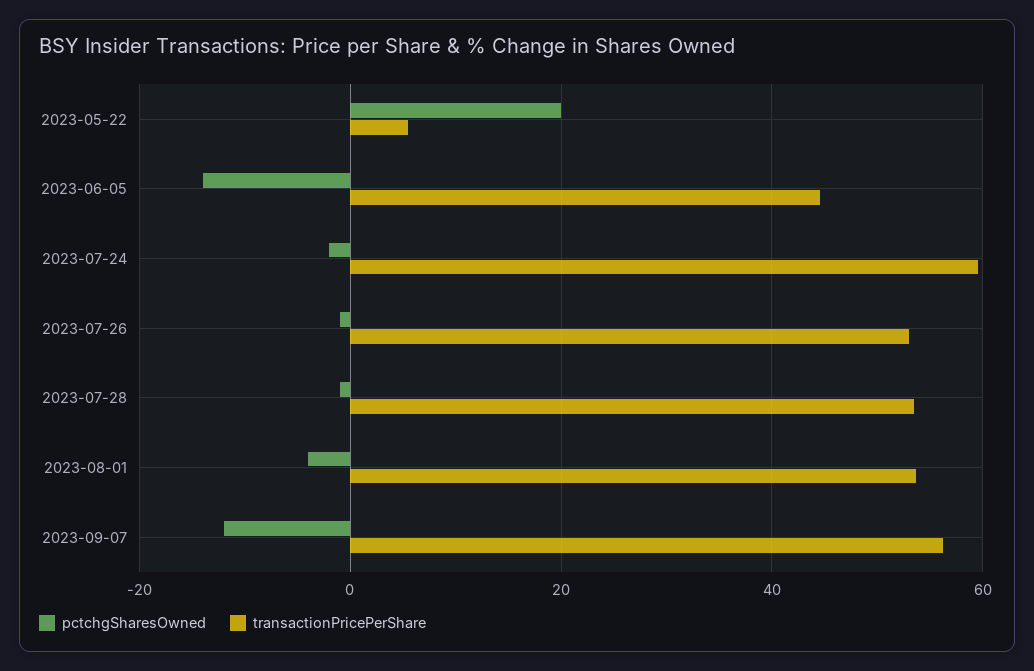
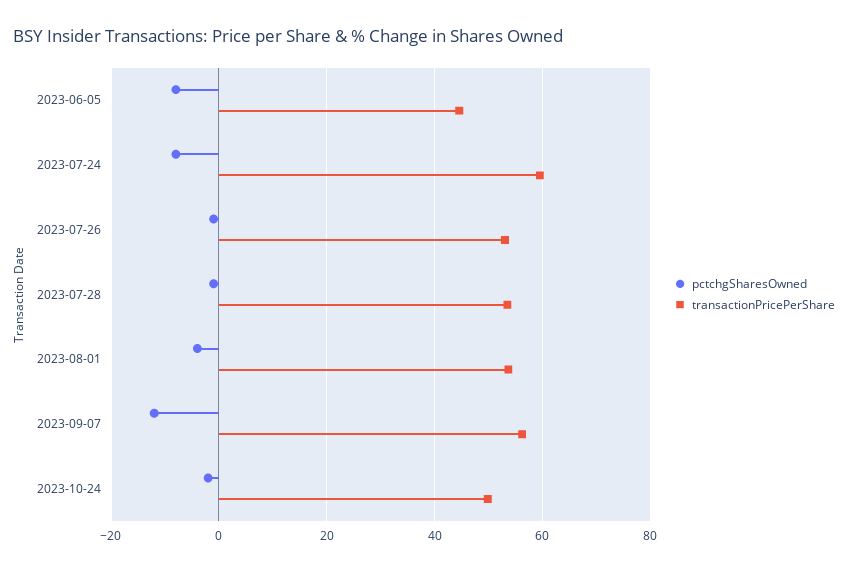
pctchgSharesOwned, 2023-05-22: 20 -> none
transactionPricePerShare, 2023-05-22: 6 -> none
pctchgSharesOwned, 2023-06-05: -14 -> -8
pctchgSharesOwned, 2023-07-24: -2 -> -8
pctchgSharesOwned, 2023-10-24: none -> -2
transactionPricePerShare, 2023-10-24: none -> 50

